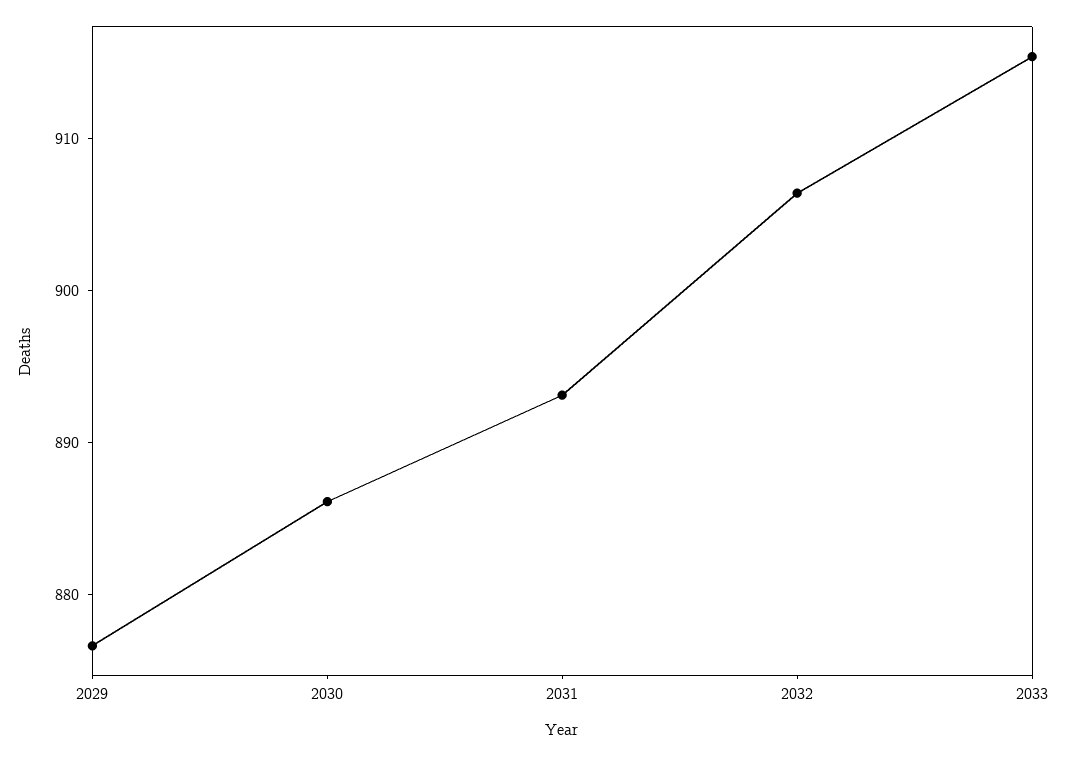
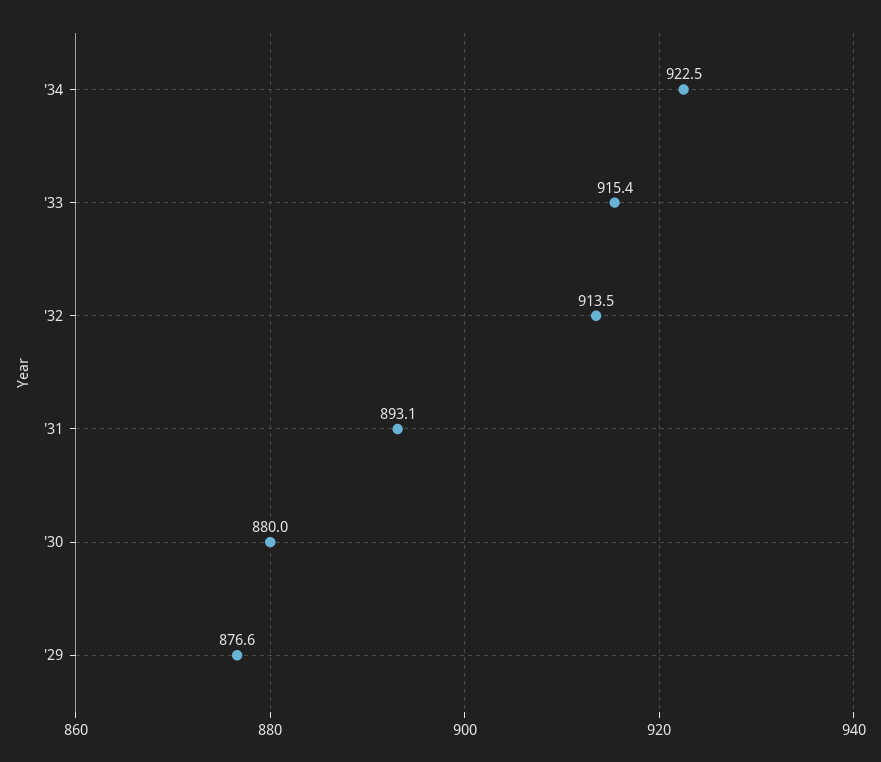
2030: 886 -> 880
2032: 906 -> 913.5
'34: none -> 922.5

